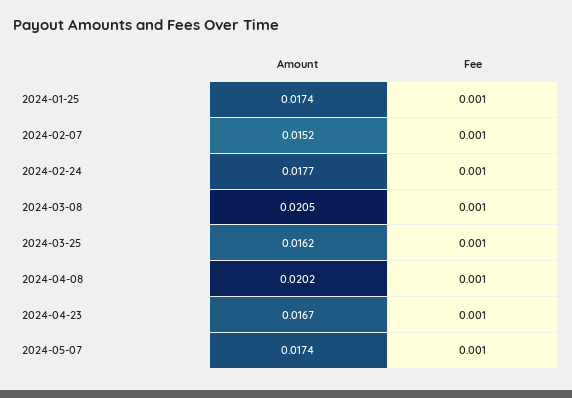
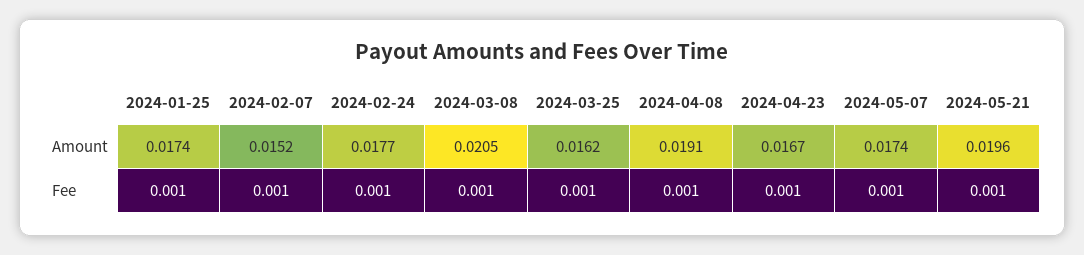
Amount, 2024-04-08: 0.0202 -> 0.0191
Amount, 2024-05-21: none -> 0.0196
Fee, 2024-05-21: none -> 0.001

